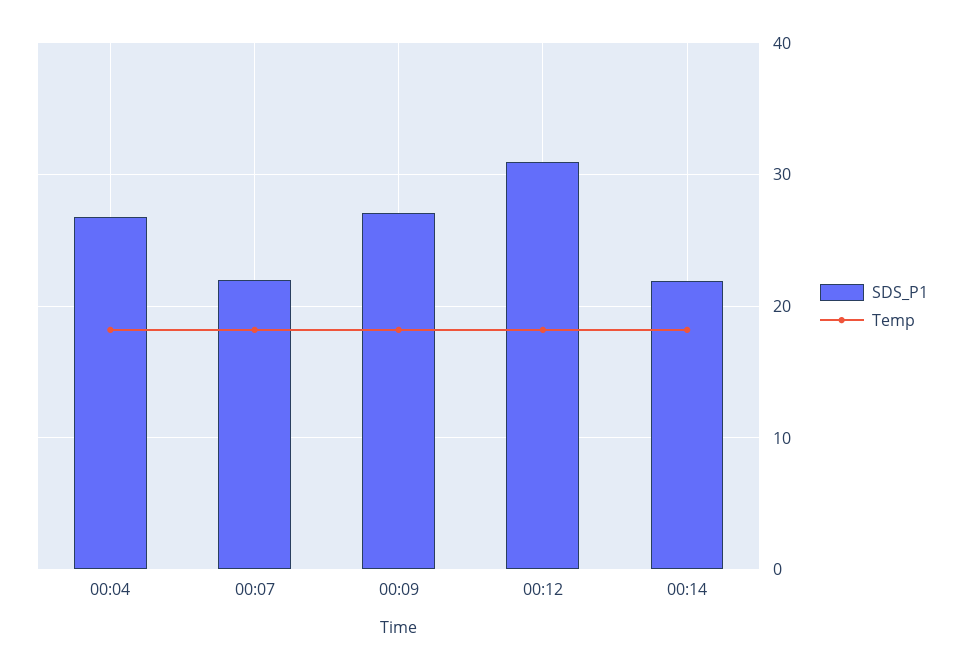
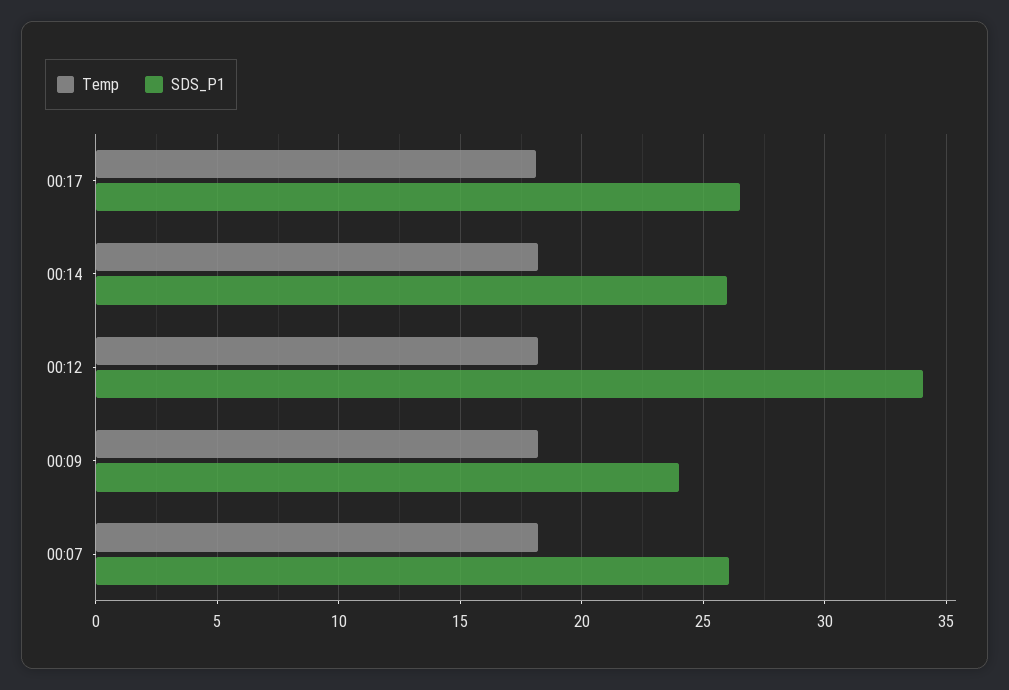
SDS_P1, 00:04: 27 -> none
Temp, 00:04: 18 -> none
SDS_P1, 00:07: 22 -> 26
SDS_P1, 00:09: 27 -> 24
SDS_P1, 00:12: 31 -> 34
SDS_P1, 00:14: 22 -> 26
Temp, 00:17: none -> 18
SDS_P1, 00:17: none -> 26.5

